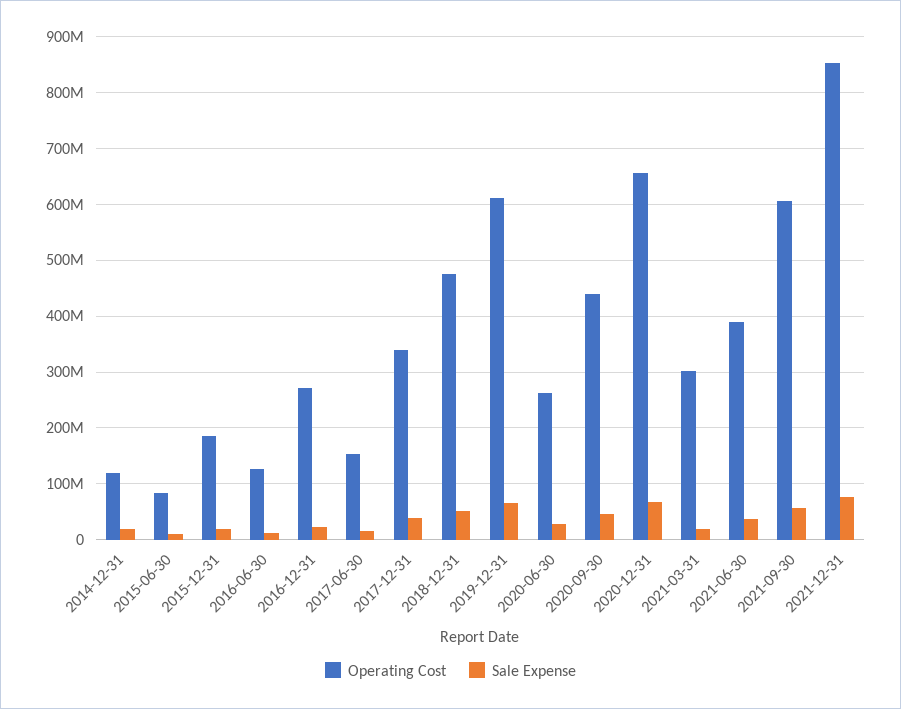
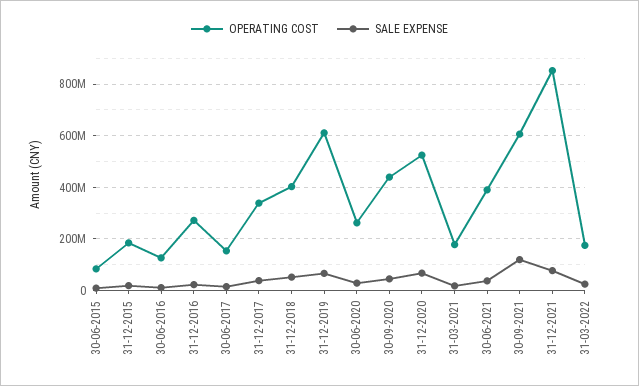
Operating Cost, 2014-12-31: 120000000 -> none
Sale Expense, 2014-12-31: 20000000 -> none
Operating Cost, 2018-12-31: 480000000 -> 400000000
Operating Cost, 2020-12-31: 660000000 -> 525000000
Operating Cost, 2021-03-31: 300000000 -> 175000000
Sale Expense, 2021-09-30: 60000000 -> 125000000
Operating Cost, 31-03-2022: none -> 175000000
Sale Expense, 31-03-2022: none -> 25000000

